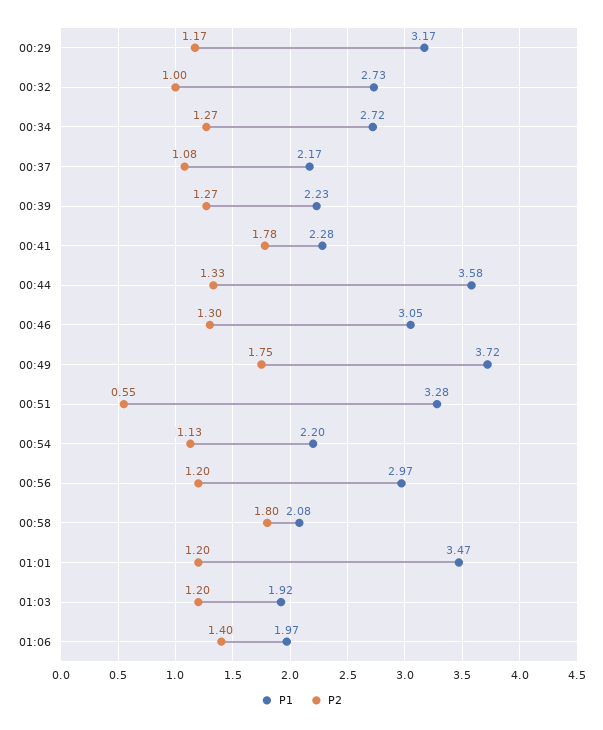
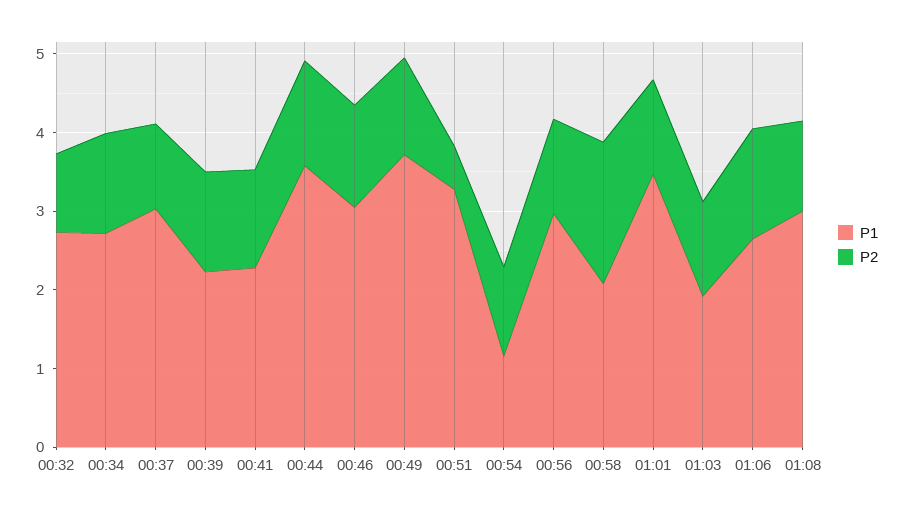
P1, 00:29: 3.17 -> none
P2, 00:29: 1.17 -> none
P1, 00:37: 2.17 -> 3
P2, 00:41: 1.78 -> 1.2
P2, 00:49: 1.75 -> 1.2
P1, 00:54: 2.2 -> 1.2
P1, 01:06: 1.97 -> 2.6
P1, 01:08: none -> 3
P2, 01:08: none -> 1.2

